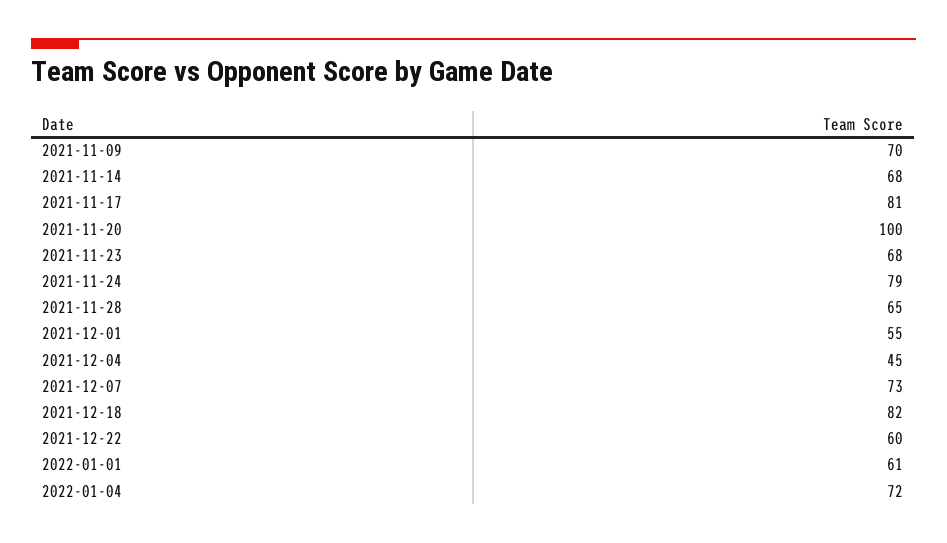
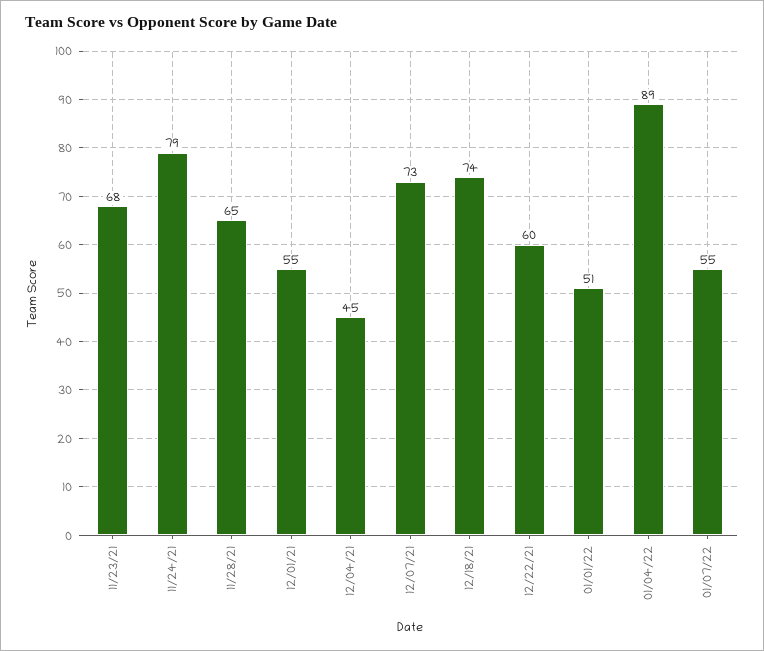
2021-11-09: 70 -> none
2021-11-14: 68 -> none
2021-11-17: 81 -> none
2021-11-20: 100 -> none
2021-12-18: 82 -> 74
2022-01-01: 61 -> 51
2022-01-04: 72 -> 89
01/07/22: none -> 55

